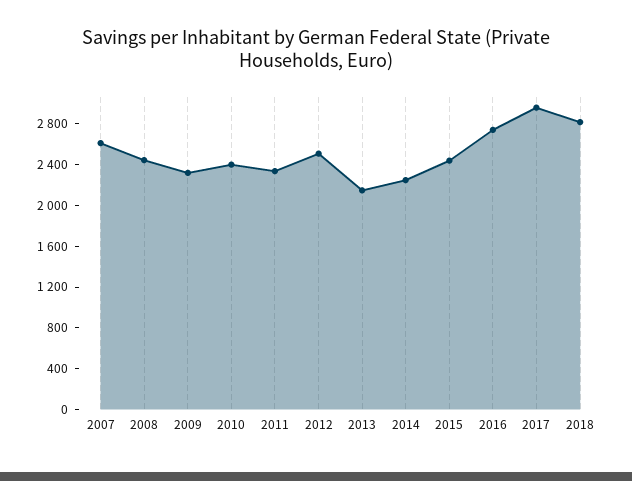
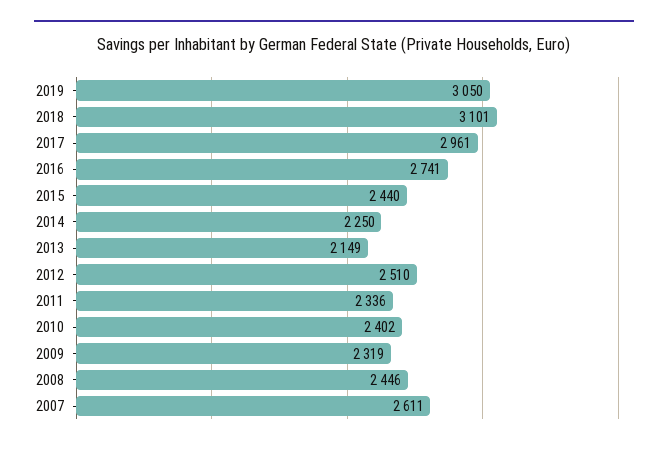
2018: 2800 -> 3101
2019: none -> 3050

